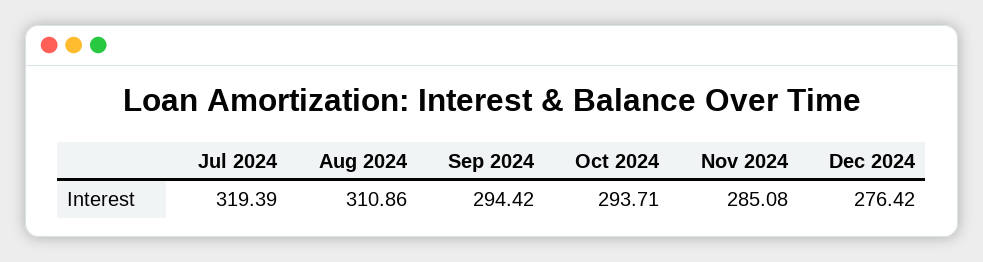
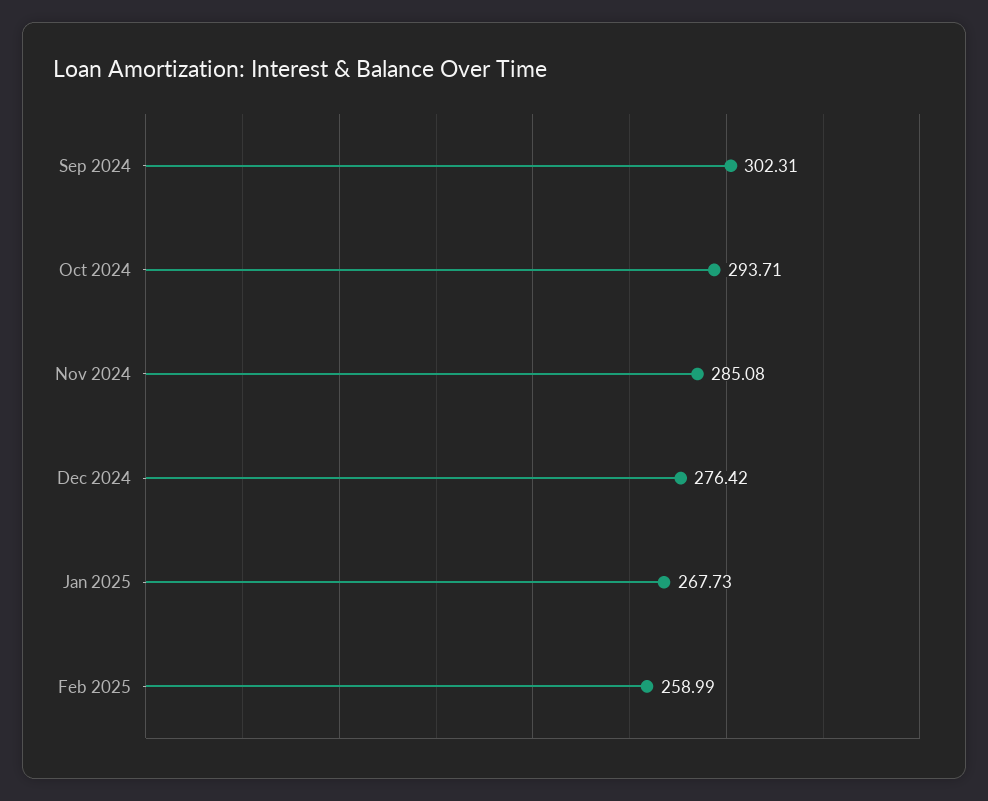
Jul 2024: 319.39 -> none
Aug 2024: 310.86 -> none
Sep 2024: 294.42 -> 302.31
Jan 2025: none -> 267.73
Feb 2025: none -> 258.99

